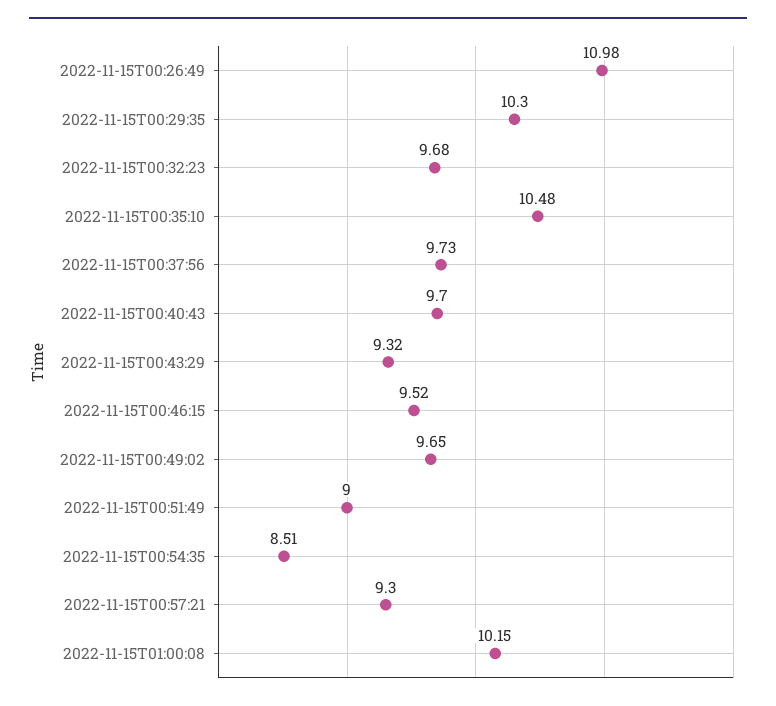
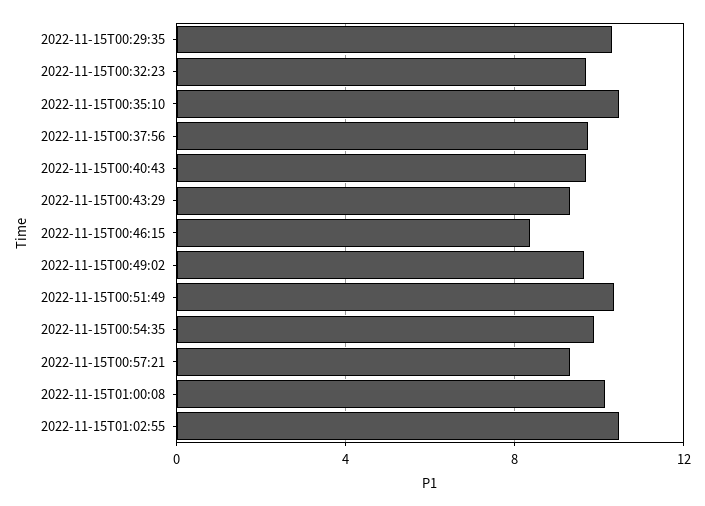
2022-11-15T00:26:49: 10.98 -> none
2022-11-15T00:46:15: 9.52 -> 8.5
2022-11-15T00:51:49: 9 -> 10.5
2022-11-15T00:54:35: 8.51 -> 10
2022-11-15T01:02:55: none -> 10.5

